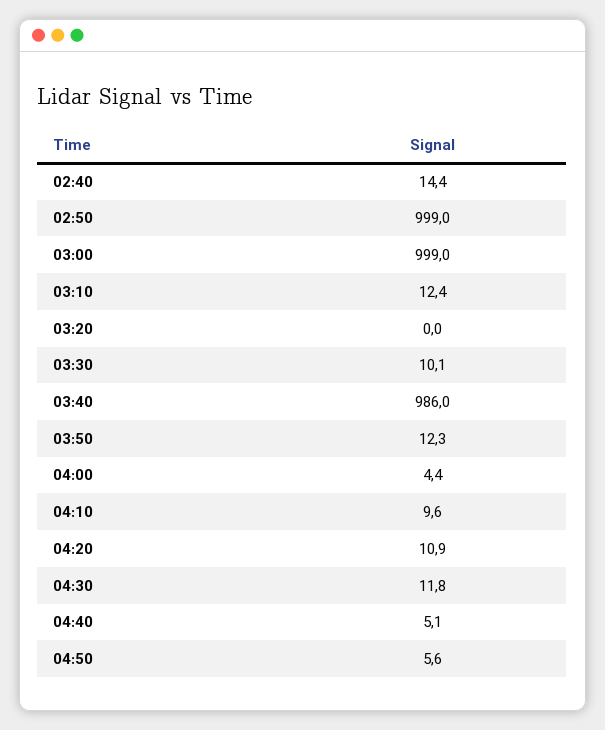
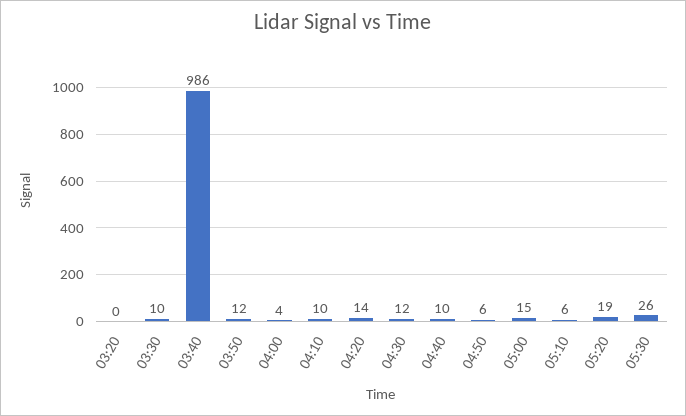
02:40: 14.4 -> none
02:50: 999 -> none
03:00: 999 -> none
03:10: 12.4 -> none
04:20: 10.9 -> 14
04:40: 5.1 -> 10
05:00: none -> 15
05:10: none -> 6
05:20: none -> 19
05:30: none -> 26

